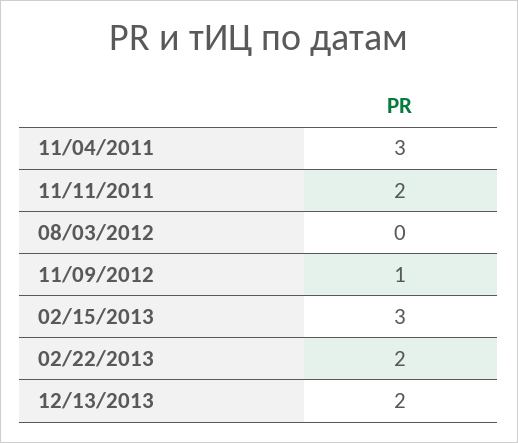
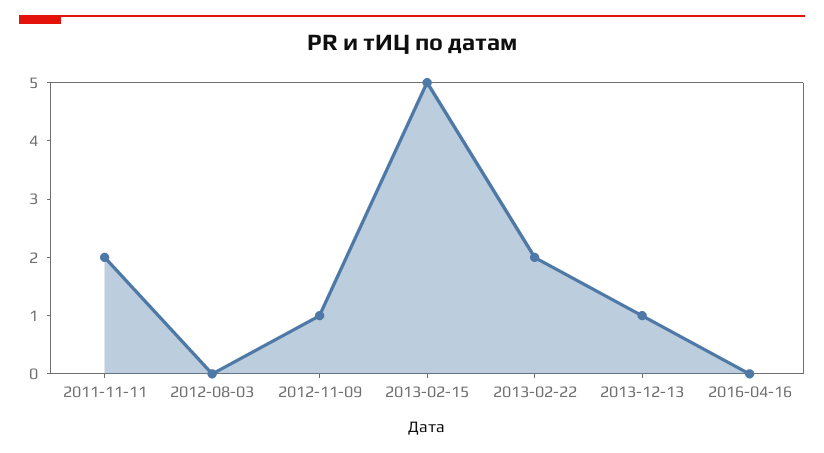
11/04/2011: 3 -> none
02/15/2013: 3 -> 5
12/13/2013: 2 -> 1
2016-04-16: none -> 0

